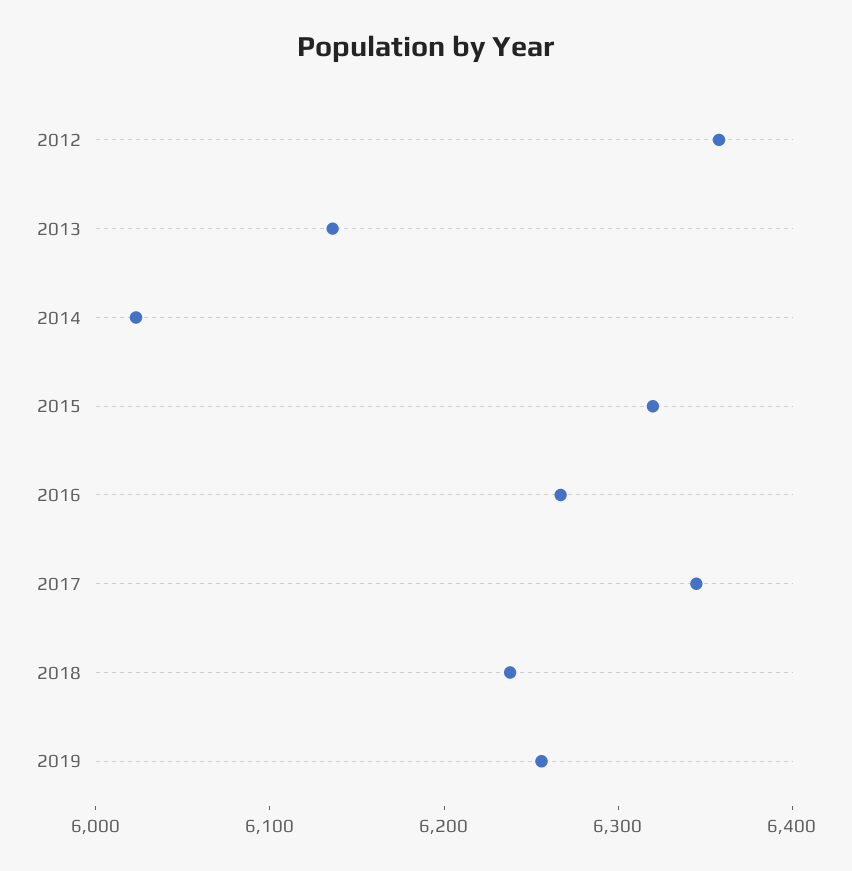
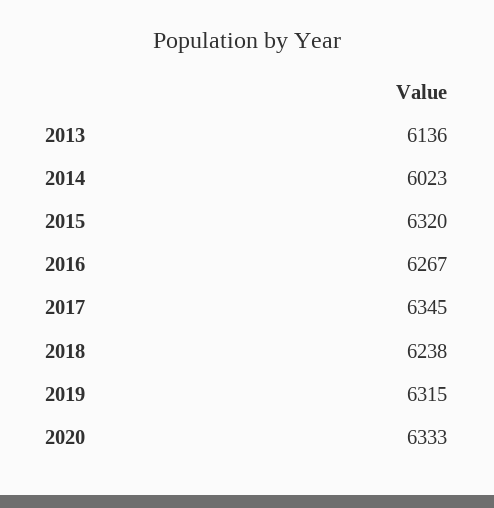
2012: 6360 -> none
2019: 6260 -> 6315
2020: none -> 6333

